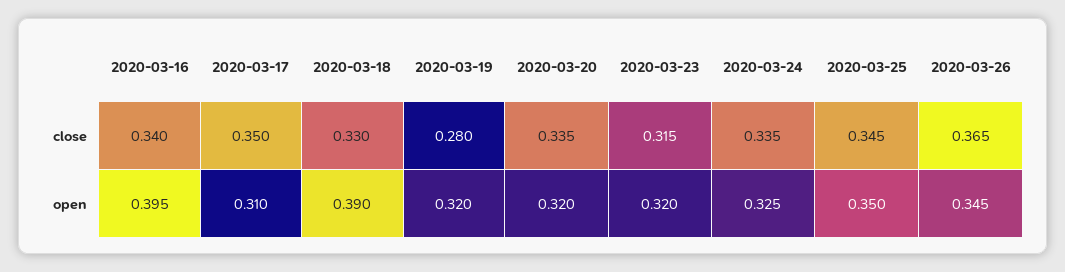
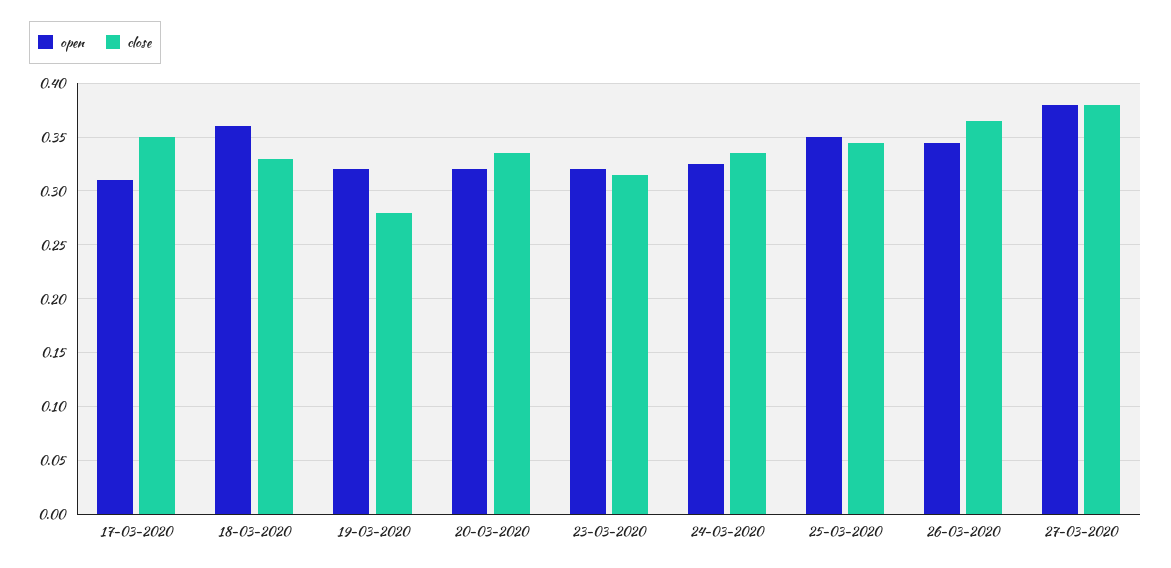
close, 2020-03-16: 0.34 -> none
open, 2020-03-16: 0.395 -> none
open, 2020-03-18: 0.39 -> 0.36
open, 27-03-2020: none -> 0.38
close, 27-03-2020: none -> 0.38

